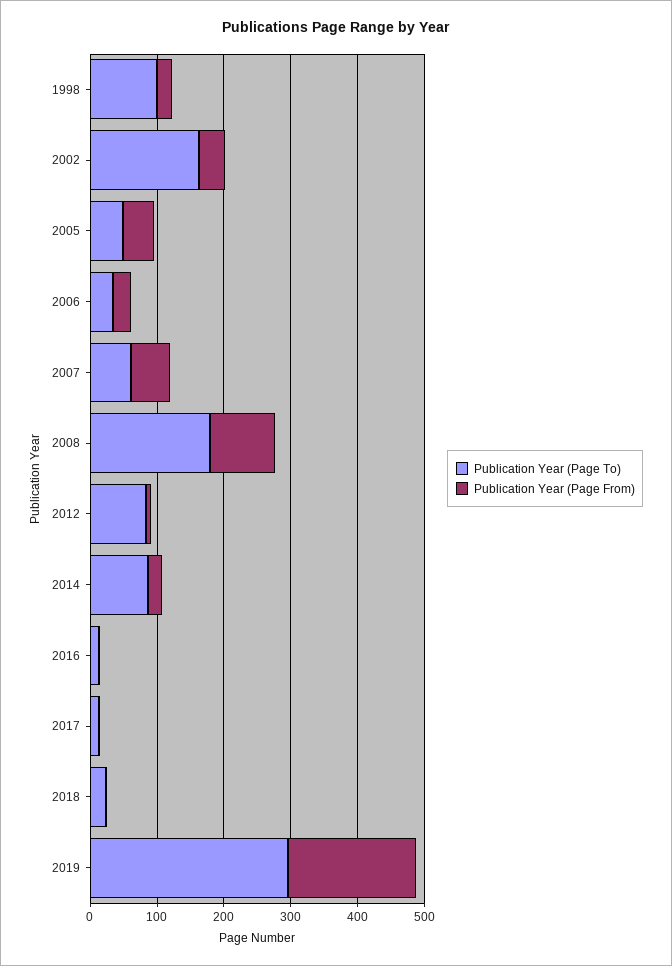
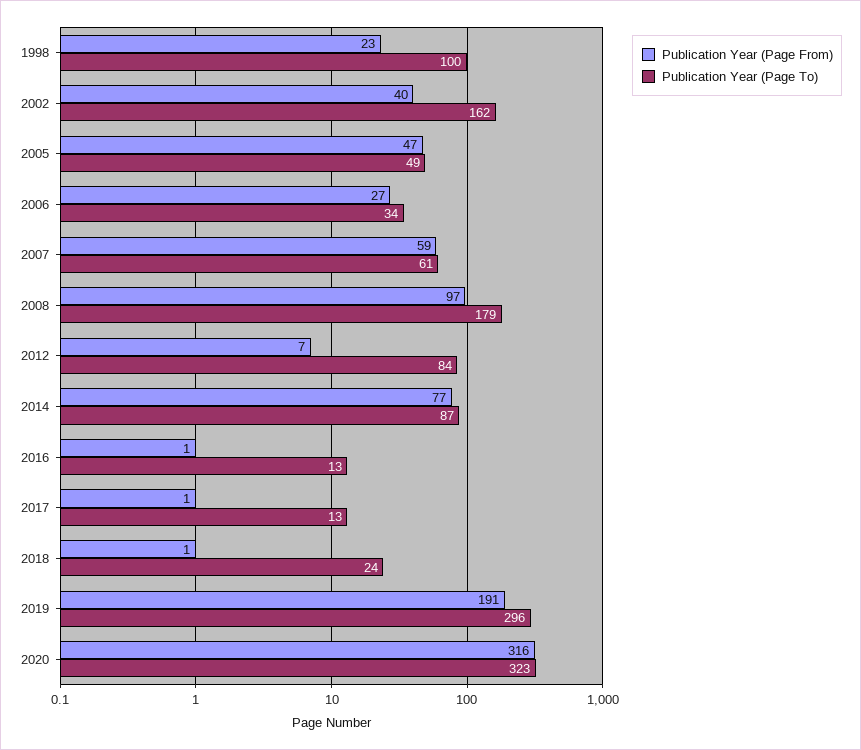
Publication Year (Page From), 2014: 20 -> 77
Publication Year (Page From), 2020: none -> 316
Publication Year (Page To), 2020: none -> 323

